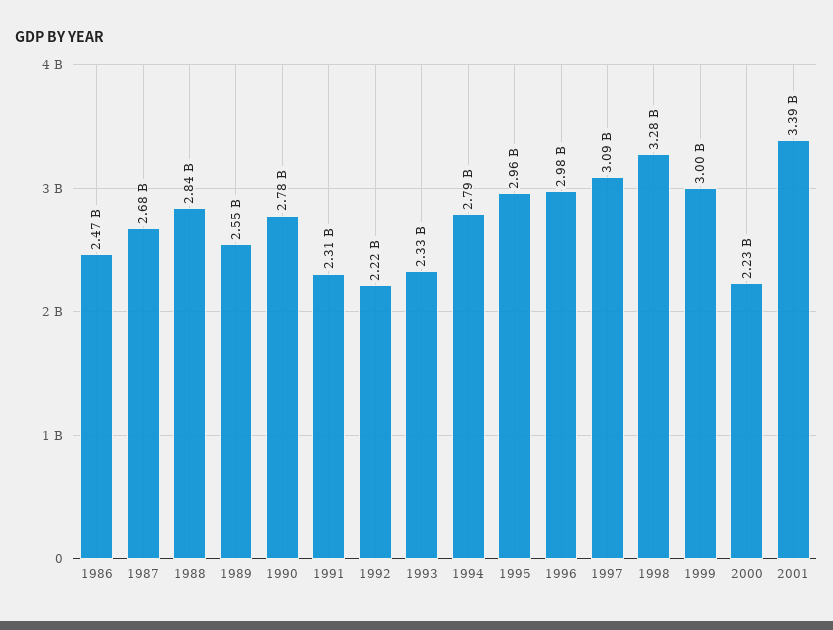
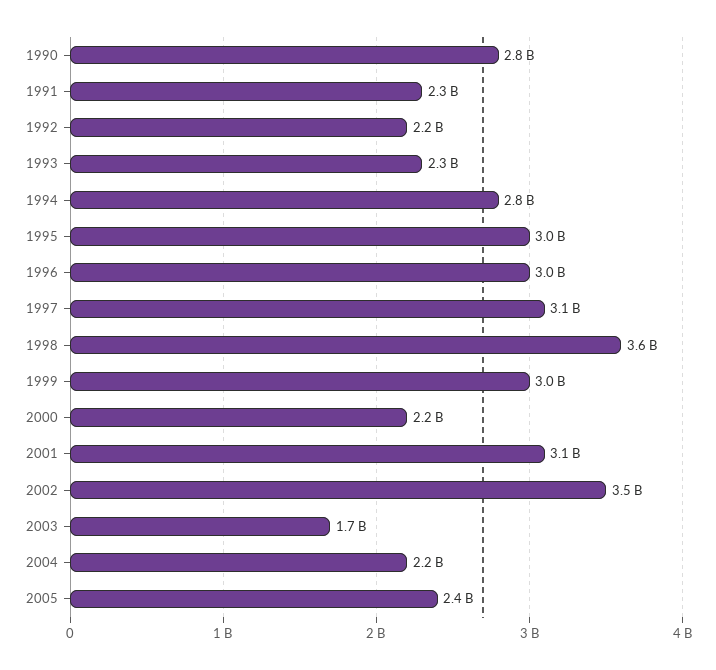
1986: 2470000000 -> none
1987: 2680000000 -> none
1988: 2840000000 -> none
1989: 2550000000 -> none
1998: 3280000000 -> 3600000000
2001: 3390000000 -> 3100000000
2002: none -> 3500000000
2003: none -> 1700000000
2004: none -> 2200000000
2005: none -> 2400000000

